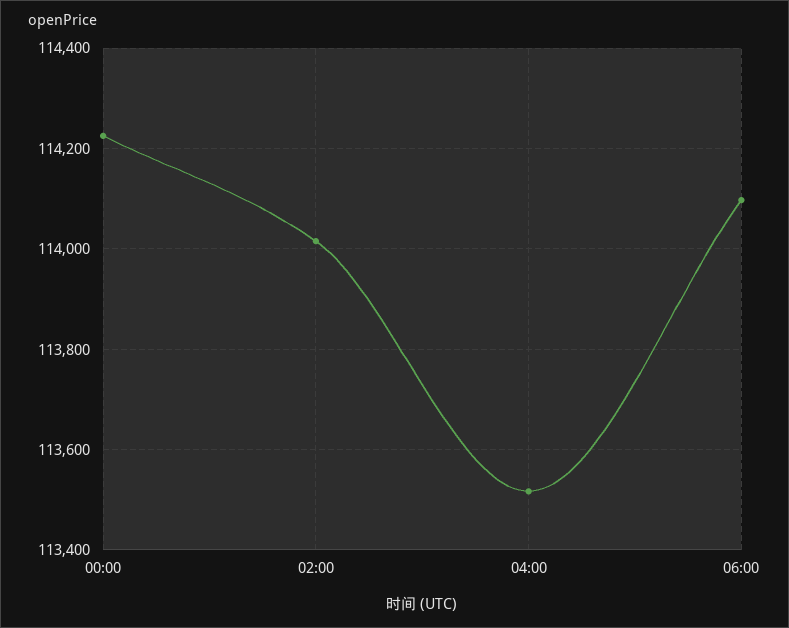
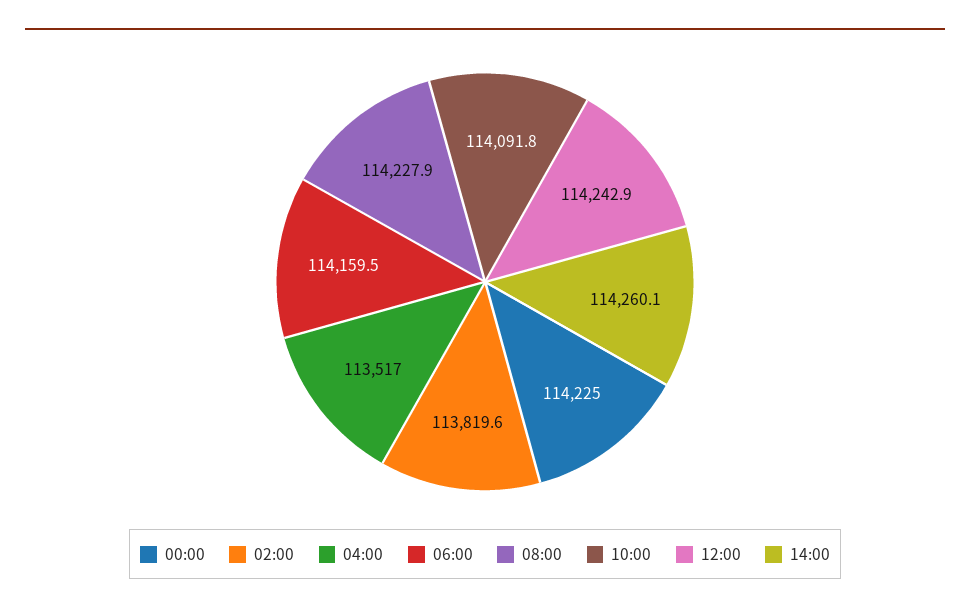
02:00: 114020 -> 113819.6
06:00: 114100 -> 114159.5
08:00: none -> 114227.9
10:00: none -> 114091.8
12:00: none -> 114242.9
14:00: none -> 114260.1

